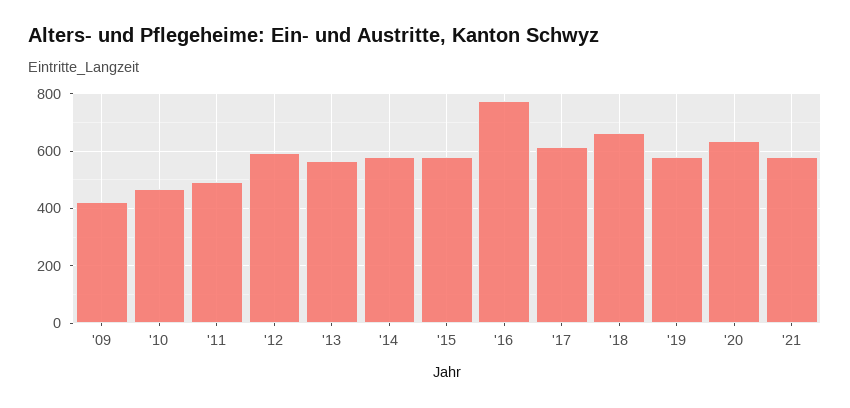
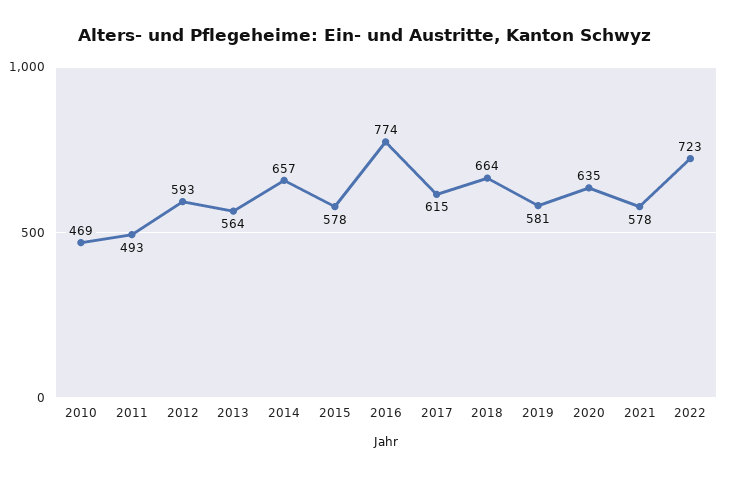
'09: 425 -> none
'14: 575 -> 657
2022: none -> 723

